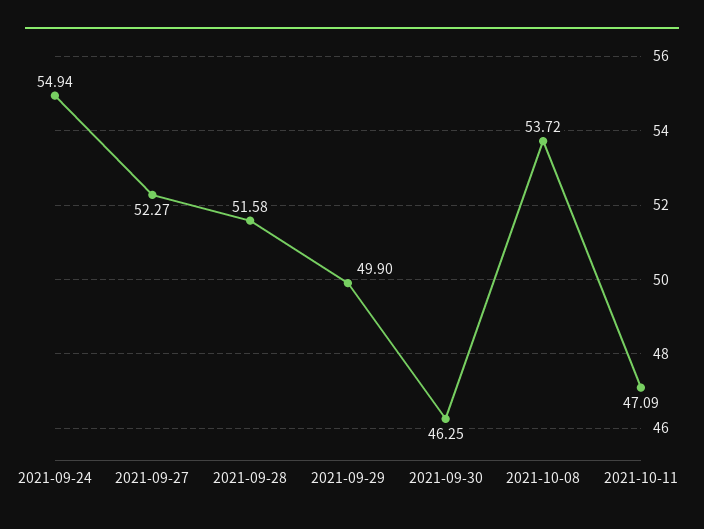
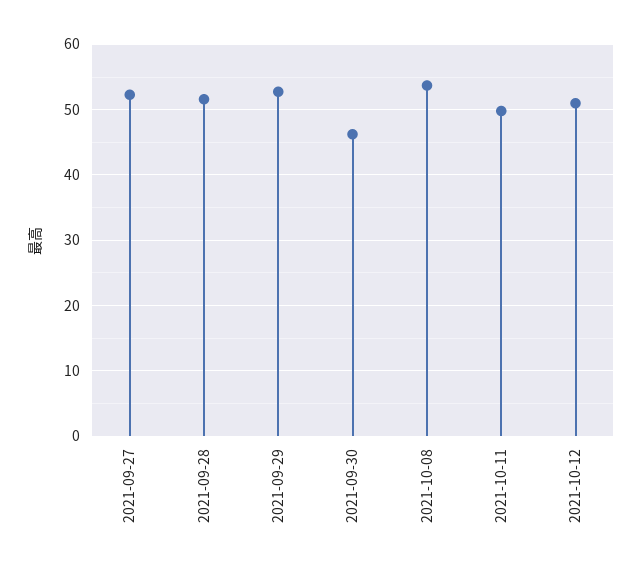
2021-09-24: 54.94 -> none
2021-09-29: 49.9 -> 53
2021-10-11: 47.09 -> 50
2021-10-12: none -> 51

